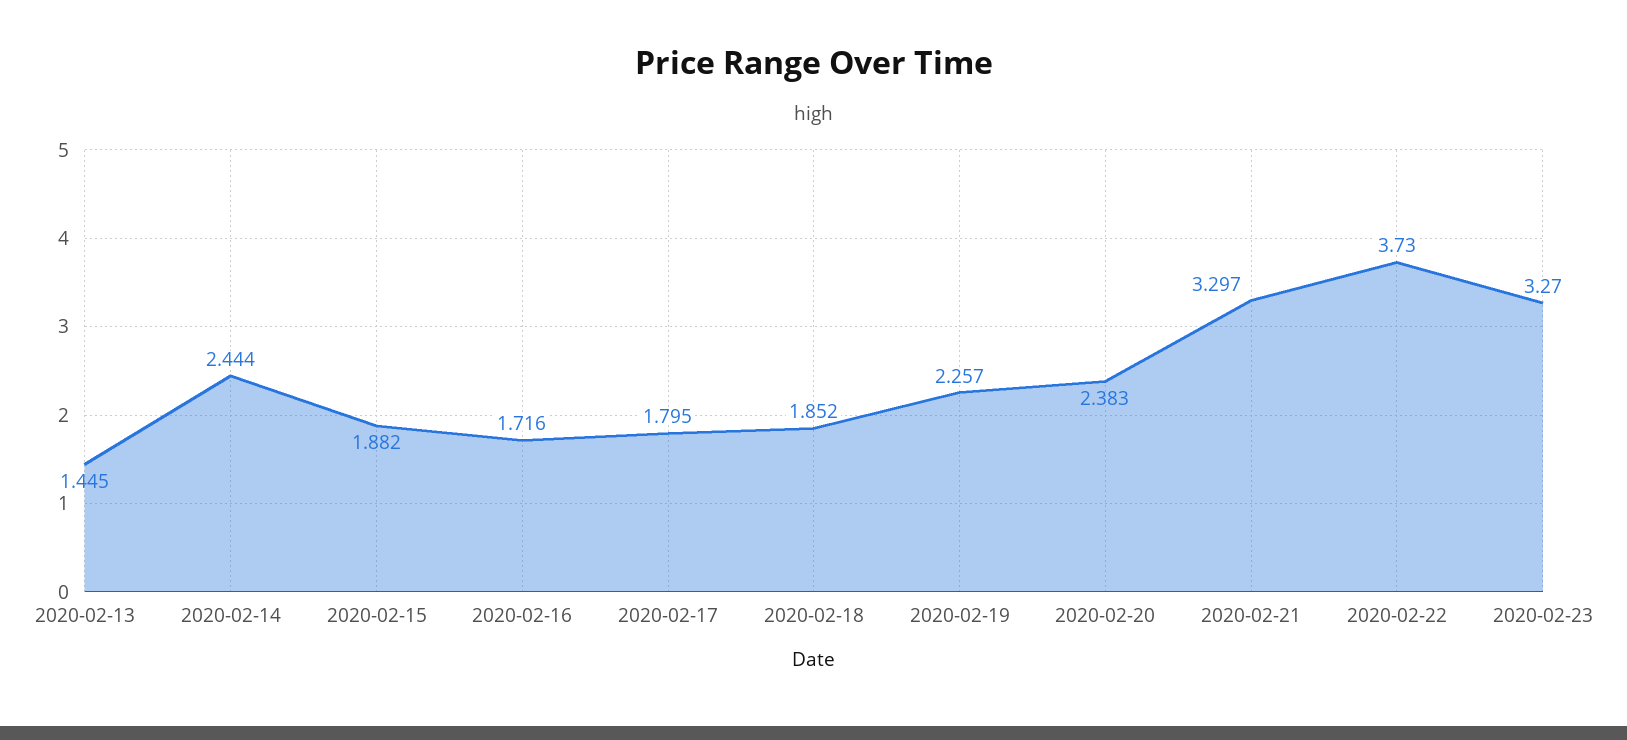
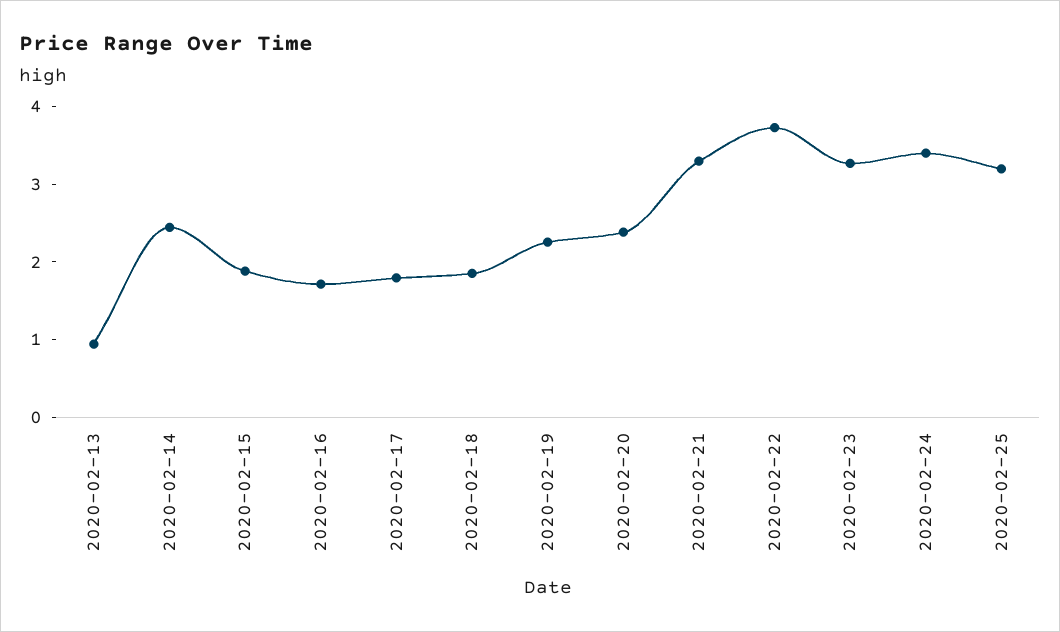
2020-02-13: 1.445 -> 1
2020-02-24: none -> 3.4
2020-02-25: none -> 3.2

